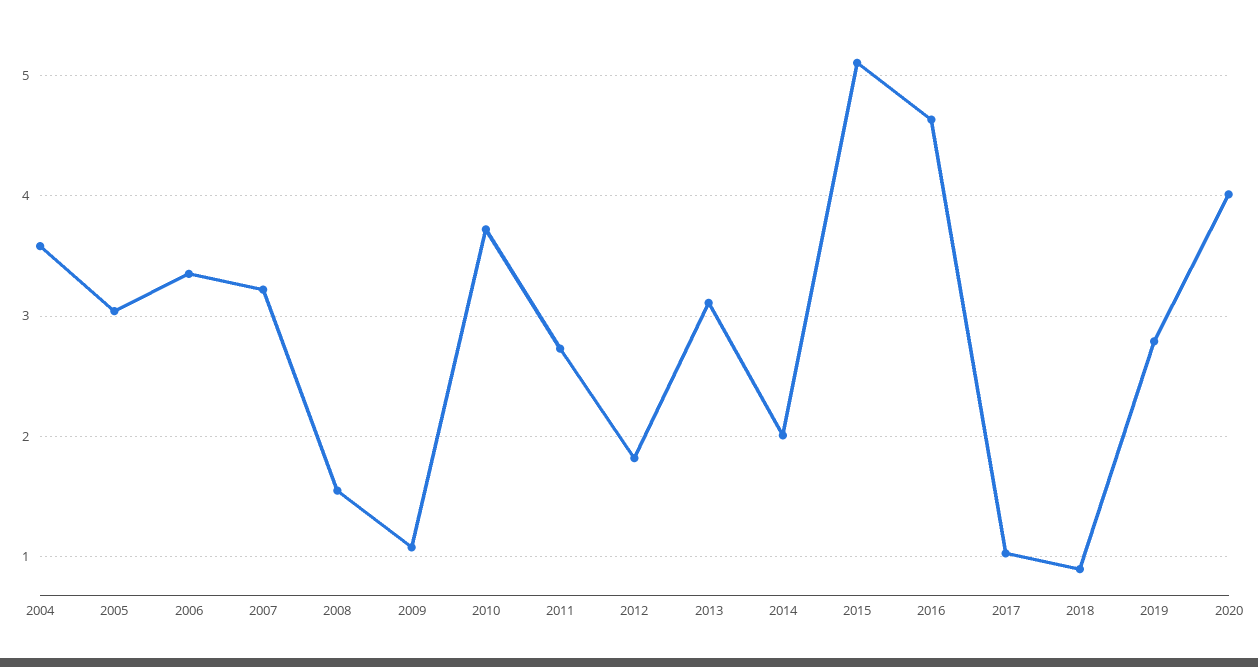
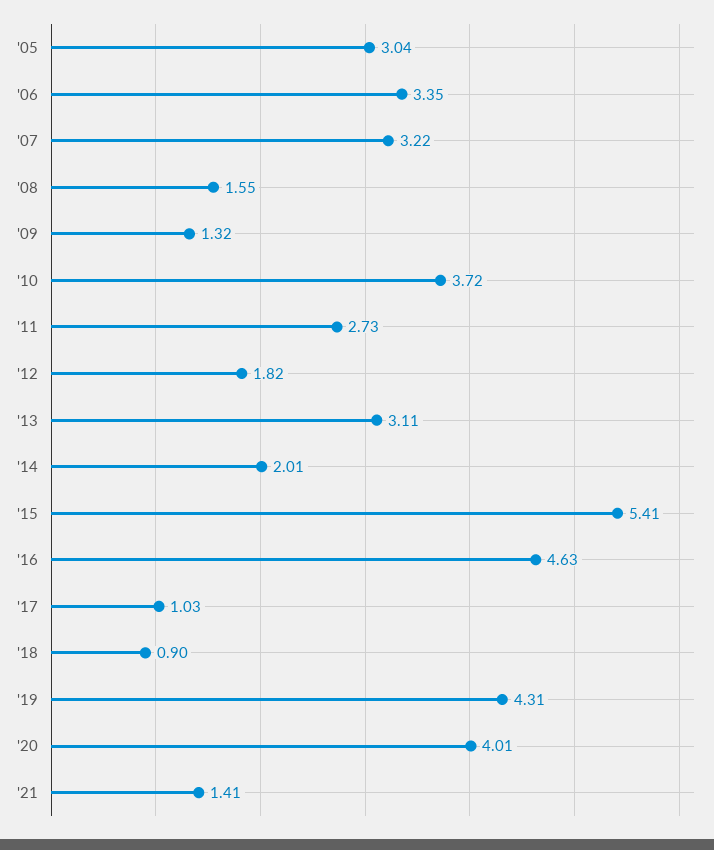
2004: 3.6 -> none
2009: 1.1 -> 1.32
2015: 5.1 -> 5.41
2019: 2.8 -> 4.31
'21: none -> 1.41

